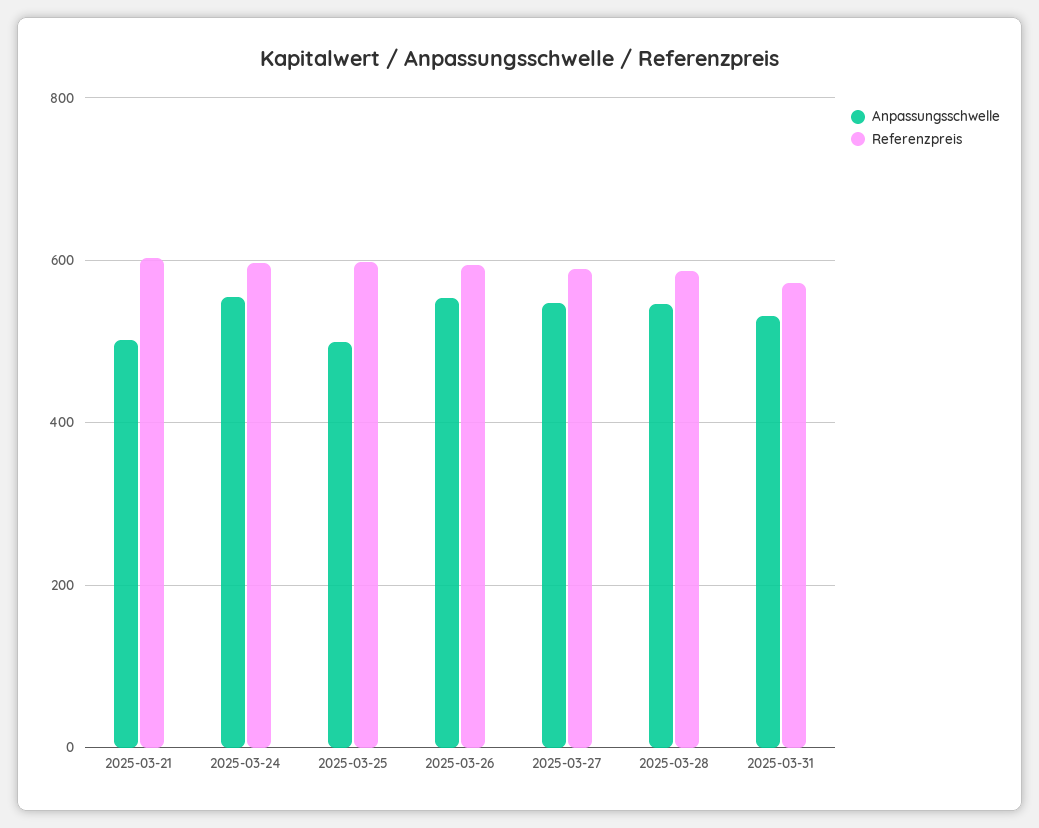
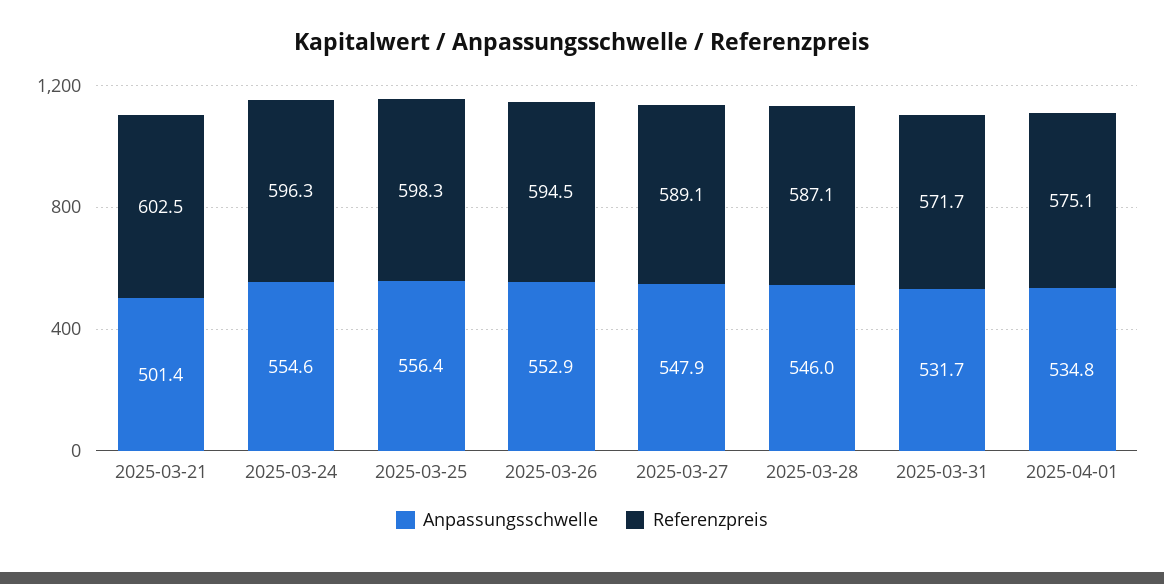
Anpassungsschwelle, 2025-03-25: 500 -> 556.4
Anpassungsschwelle, 2025-04-01: none -> 534.8
Referenzpreis, 2025-04-01: none -> 575.1

